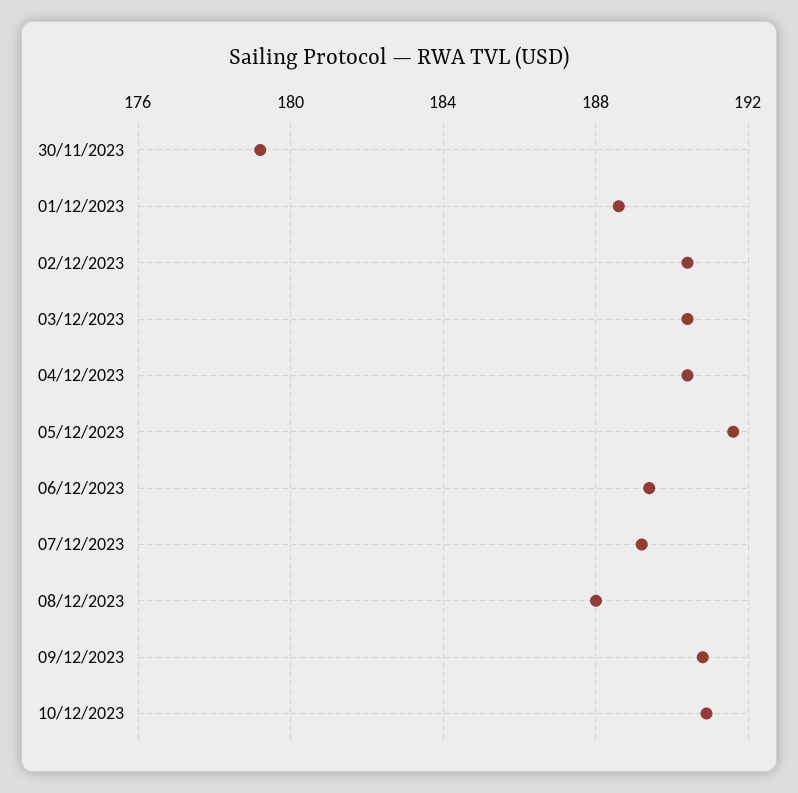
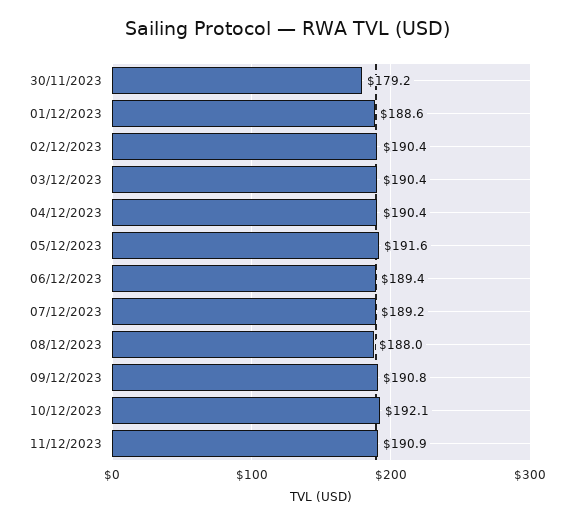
10/12/2023: 191 -> 192.1
11/12/2023: none -> 190.9

